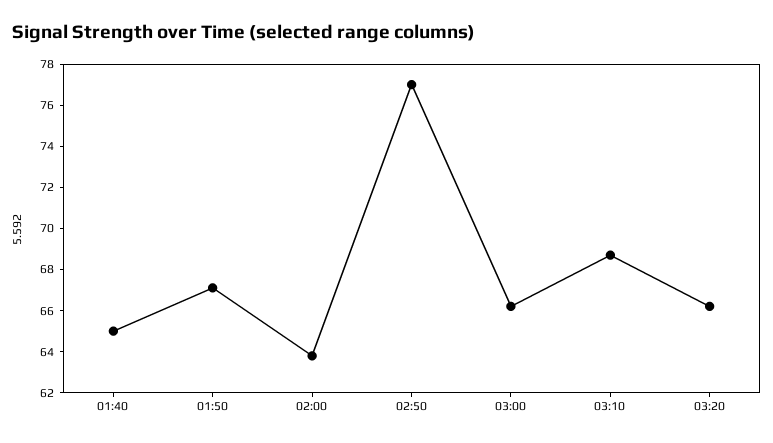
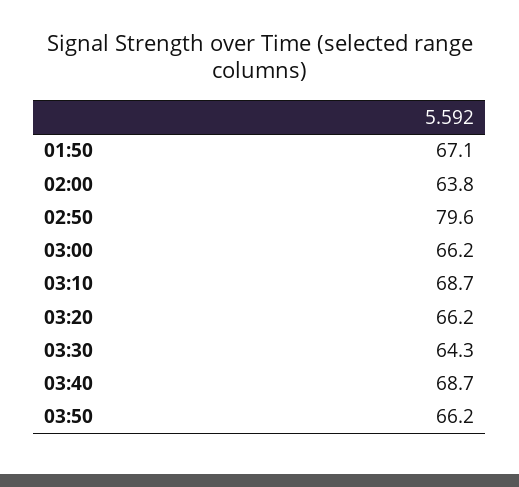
01:40: 65 -> none
02:50: 77 -> 79.6
03:30: none -> 64.3
03:40: none -> 68.7
03:50: none -> 66.2

